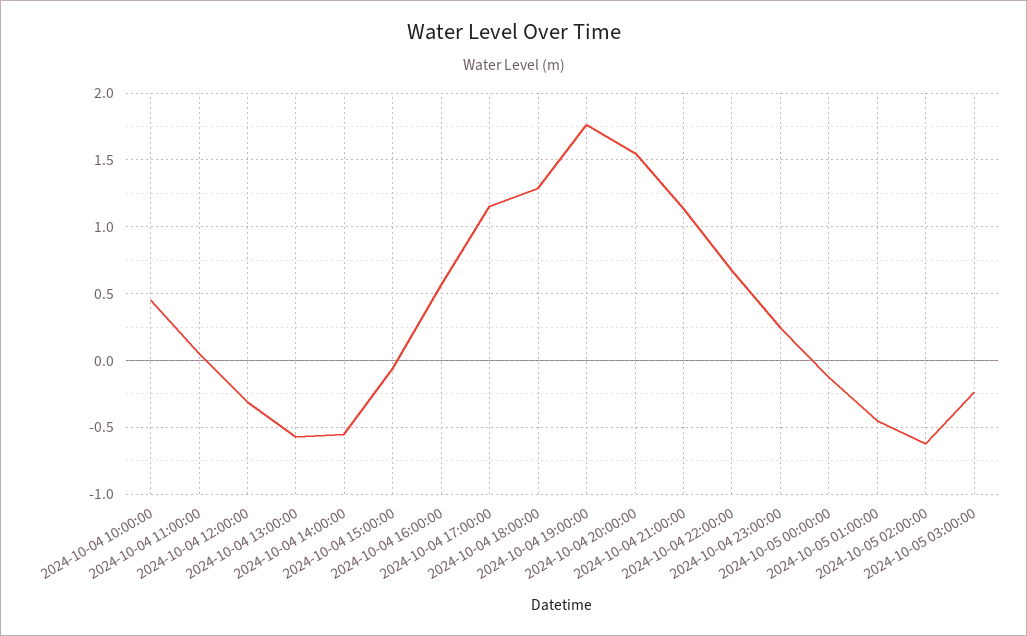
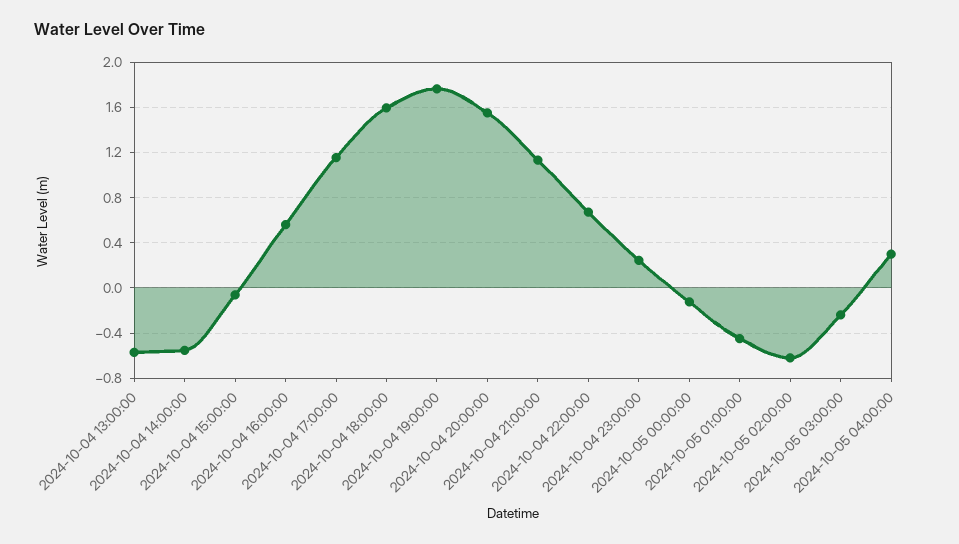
2024-10-04 10:00:00: 0.45 -> none
2024-10-04 11:00:00: 0.05 -> none
2024-10-04 12:00:00: -0.3 -> none
2024-10-04 18:00:00: 1.3 -> 1.6
2024-10-05 04:00:00: none -> 0.3

